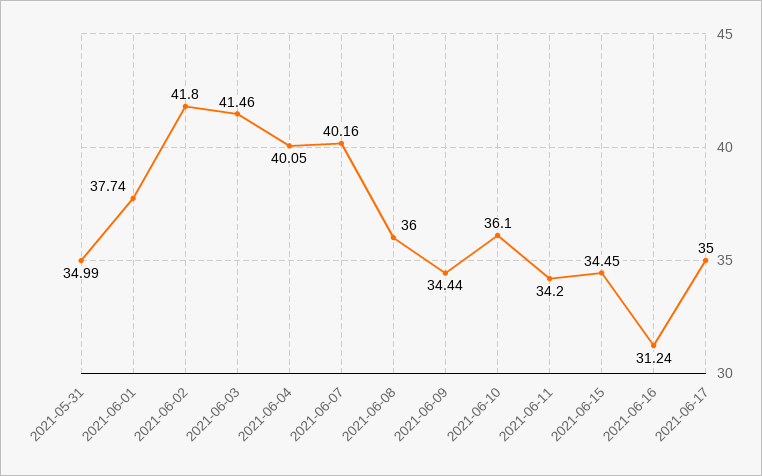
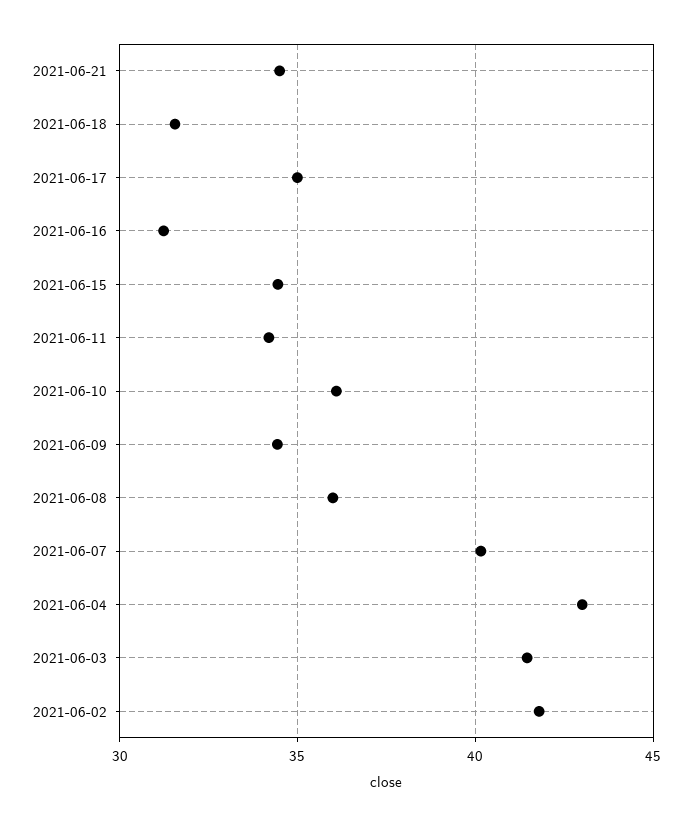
2021-05-31: 34.99 -> none
2021-06-01: 37.74 -> none
2021-06-04: 40.05 -> 43
2021-06-21: none -> 34.5
2021-06-18: none -> 31.5

